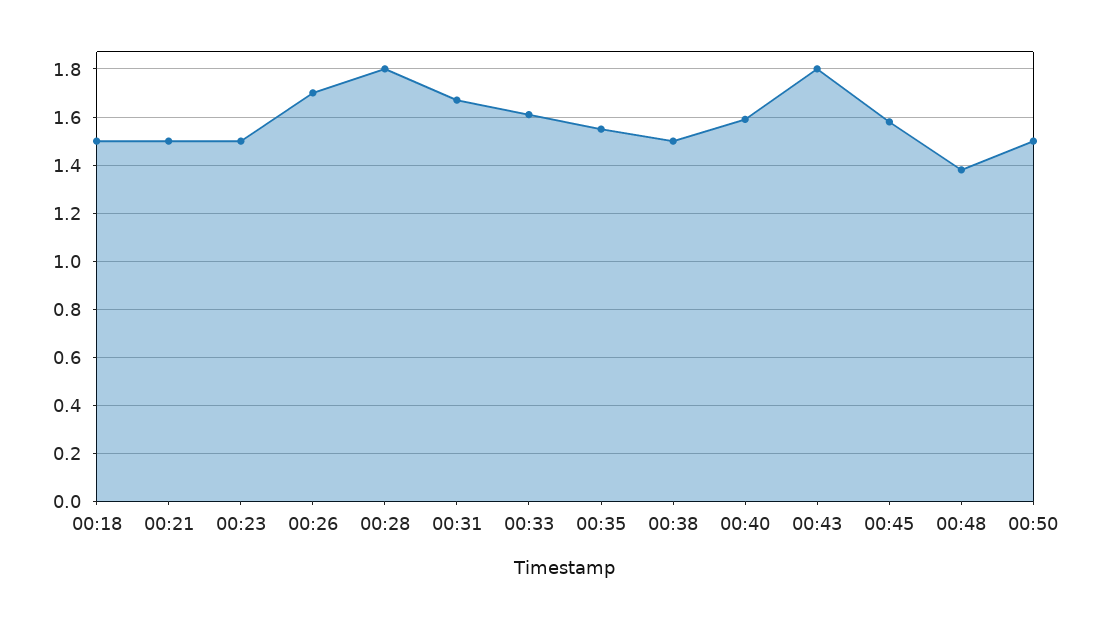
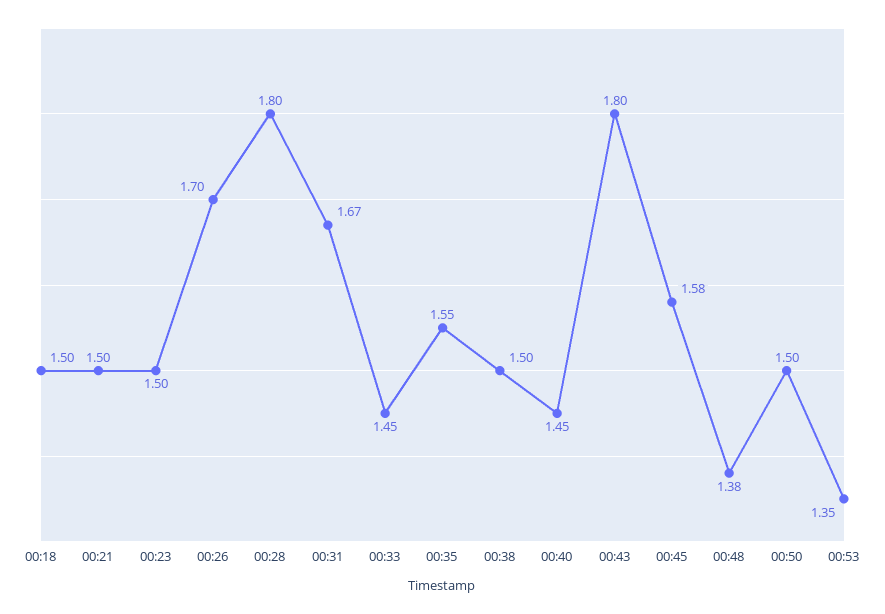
00:33: 1.6 -> 1.45
00:40: 1.6 -> 1.45
00:53: none -> 1.35

